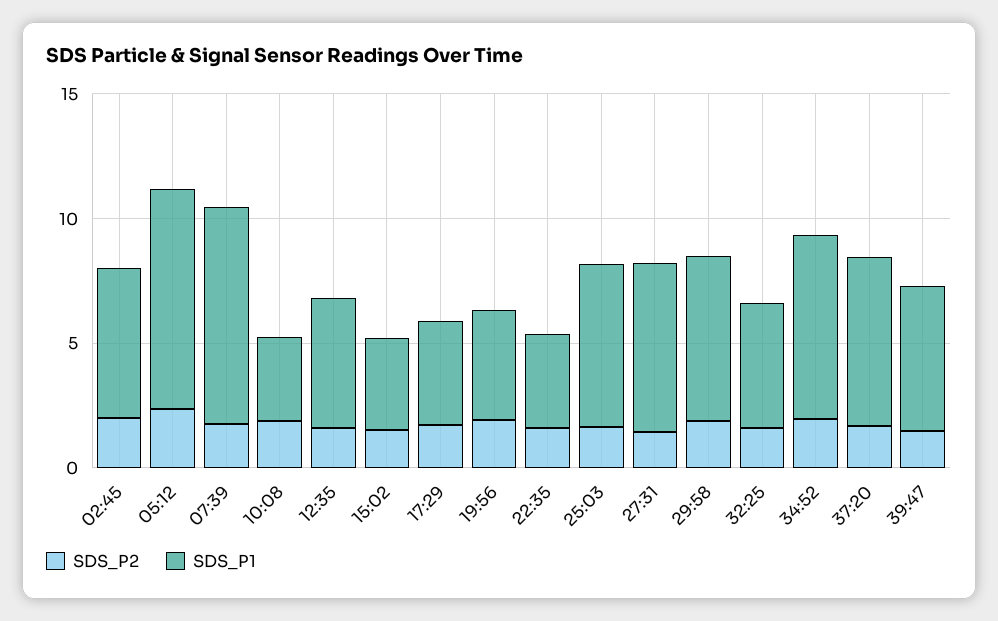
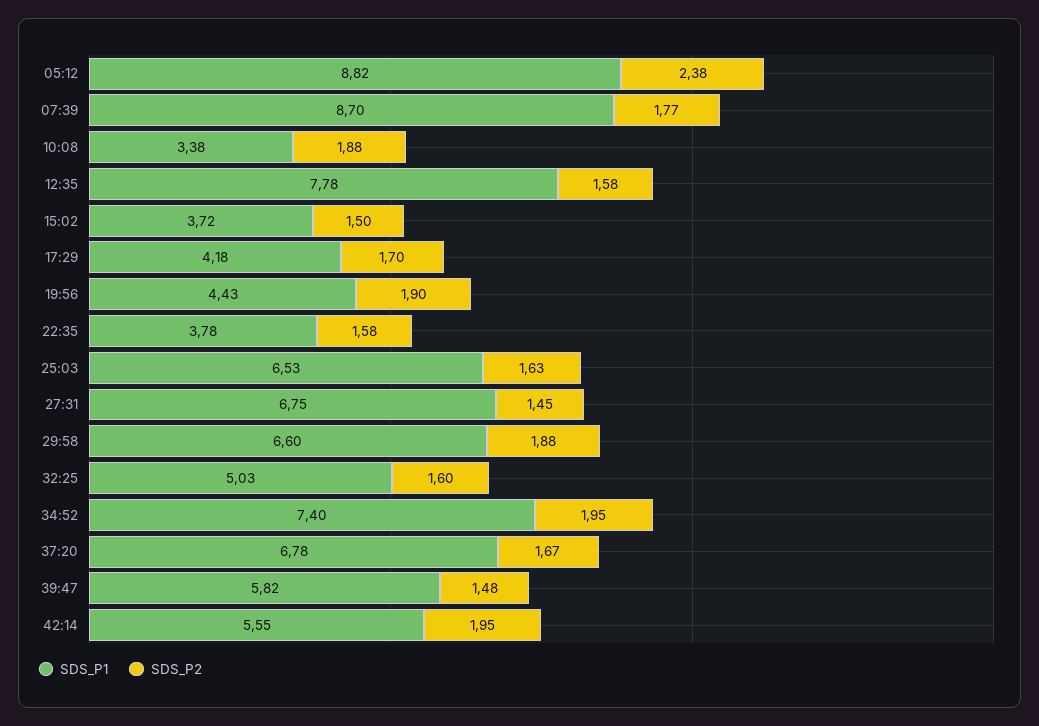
SDS_P2, 02:45: 2 -> none
SDS_P1, 02:45: 6 -> none
SDS_P1, 12:35: 5 -> 7.78
SDS_P1, 42:14: none -> 5.55
SDS_P2, 42:14: none -> 1.95

